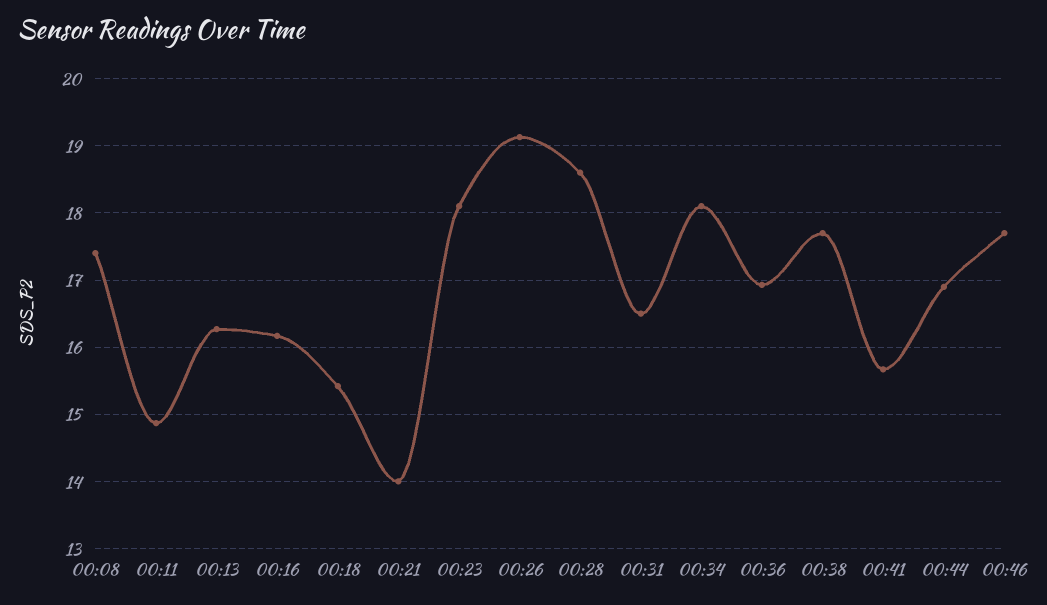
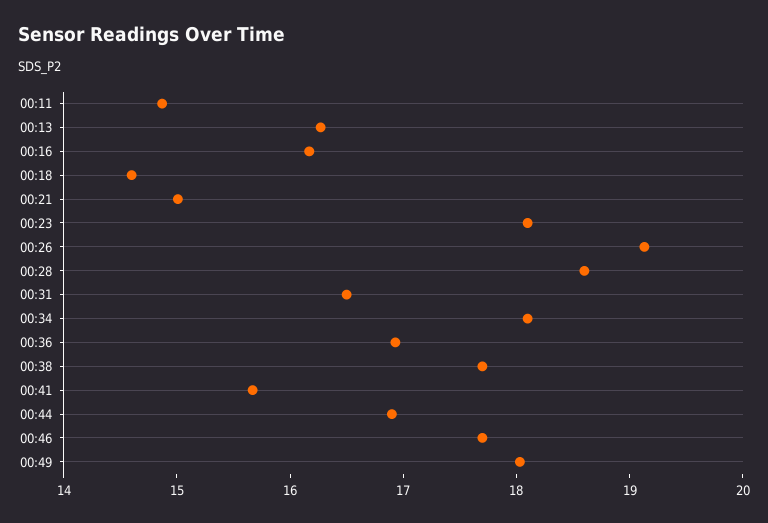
00:08: 17.4 -> none
00:18: 15.4 -> 14.6
00:21: 14 -> 15
00:49: none -> 18

